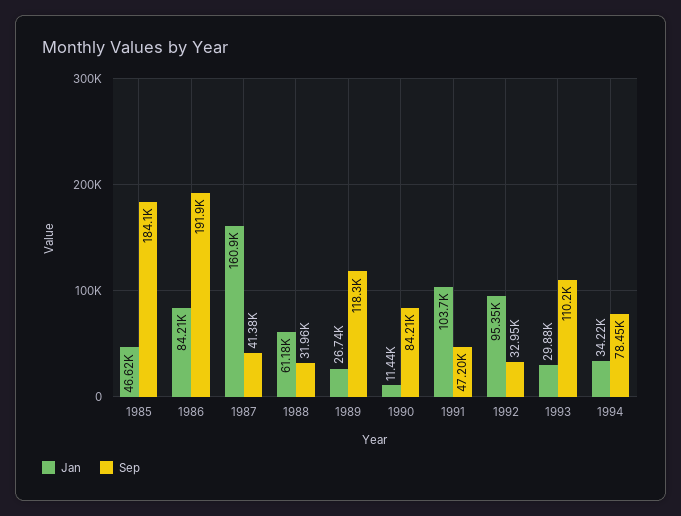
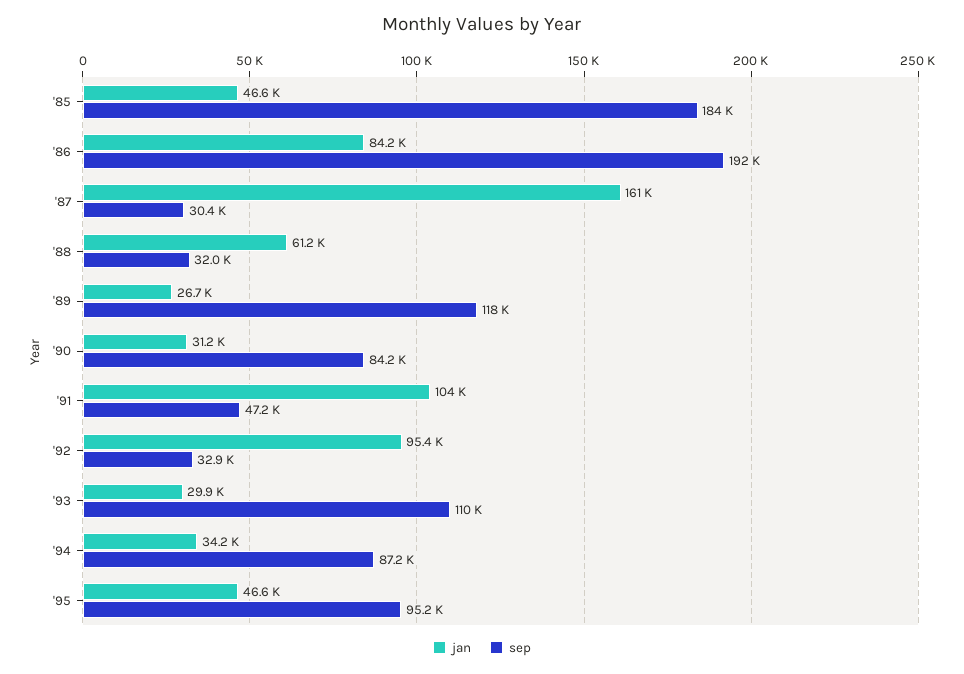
Sep, 1987: 41380 -> 30400
Jan, 1990: 11440 -> 31200
Sep, 1994: 78450 -> 87200
Jan, '95: none -> 46600
Sep, '95: none -> 95200

